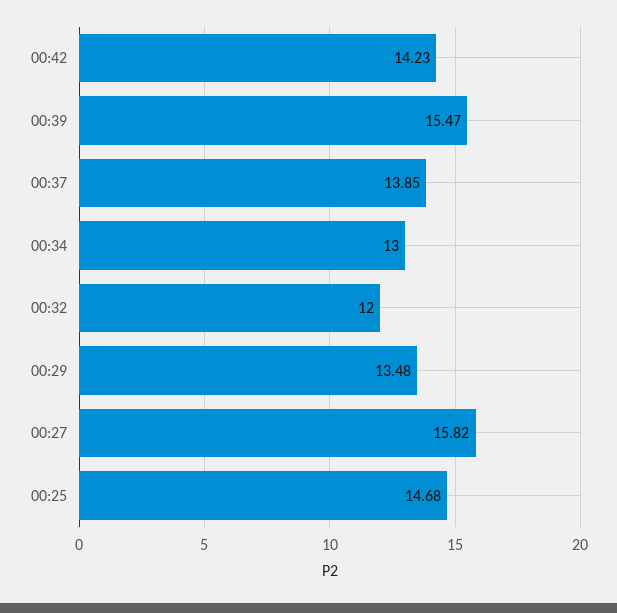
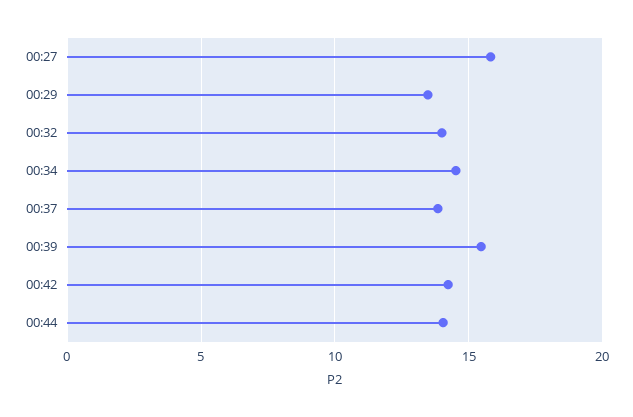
00:34: 13 -> 14.5
00:32: 12 -> 14
00:25: 14.68 -> none
00:44: none -> 14

